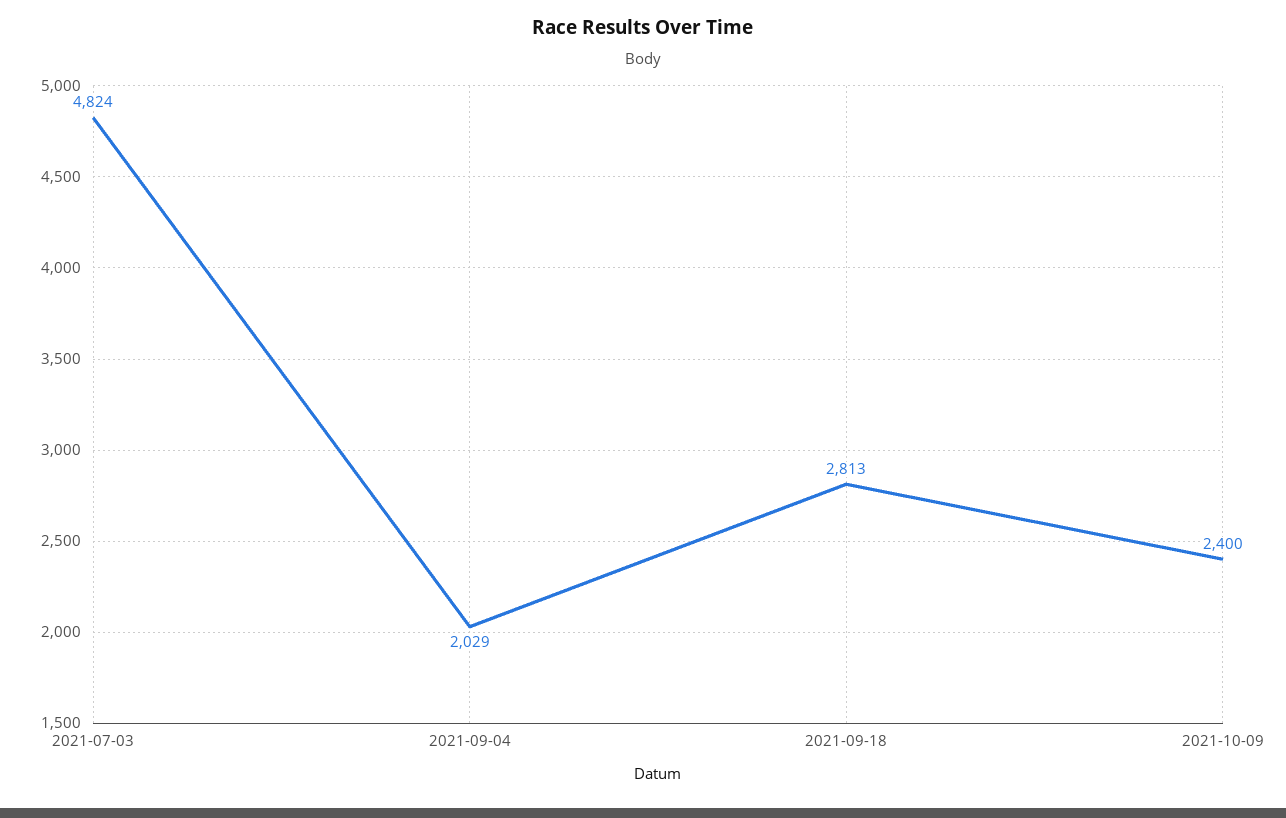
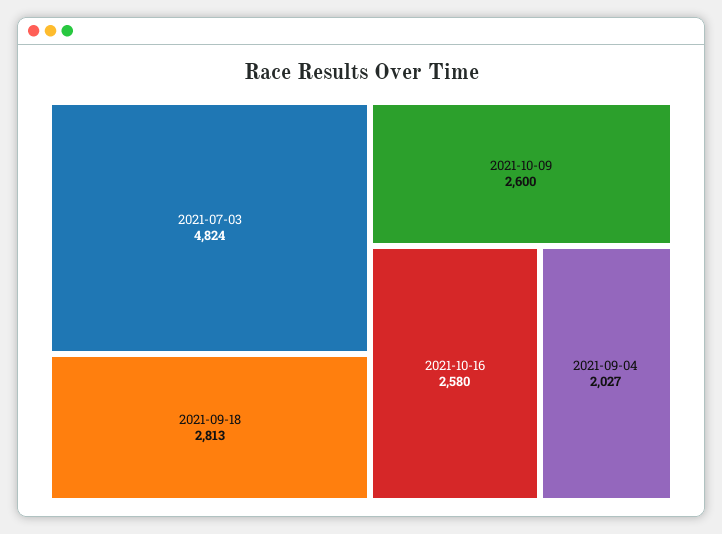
2021-09-04: 2029 -> 2027
2021-10-09: 2400 -> 2600
2021-10-16: none -> 2580

